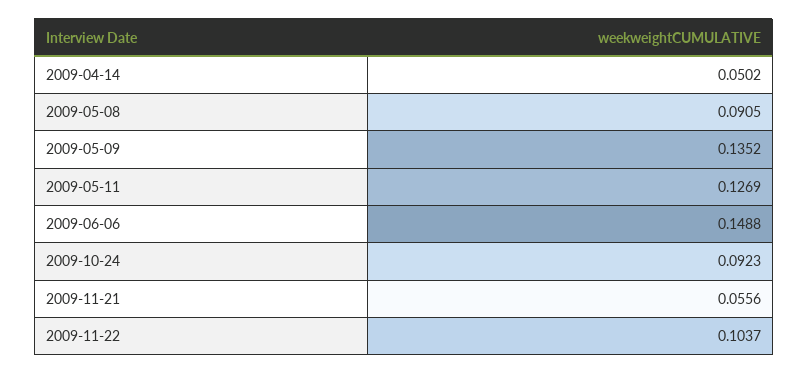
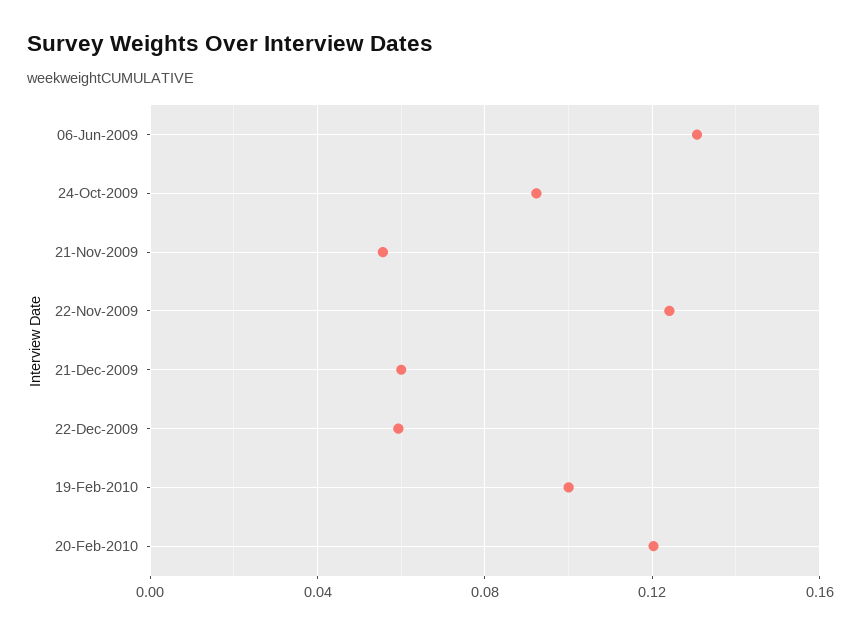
2009-04-14: 0.0502 -> none
2009-05-08: 0.0905 -> none
2009-05-09: 0.1352 -> none
2009-05-11: 0.1269 -> none
2009-06-06: 0.1488 -> 0.13
2009-11-22: 0.1037 -> 0.125
21-Dec-2009: none -> 0.06
22-Dec-2009: none -> 0.06
19-Feb-2010: none -> 0.1
20-Feb-2010: none -> 0.12

